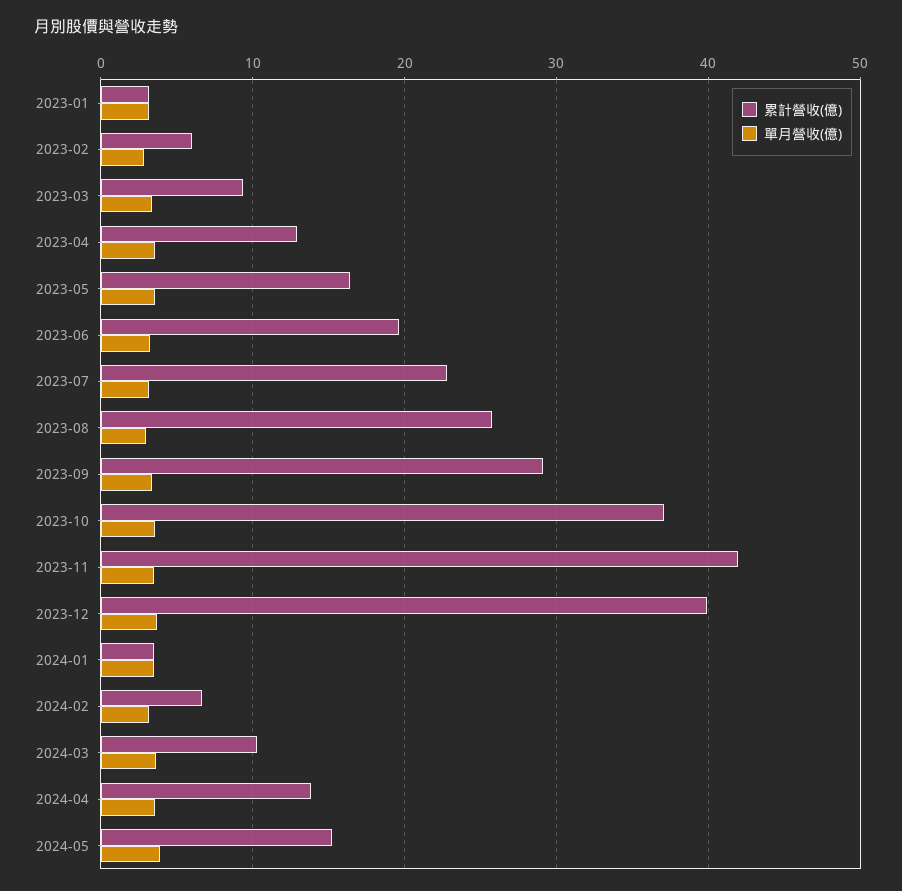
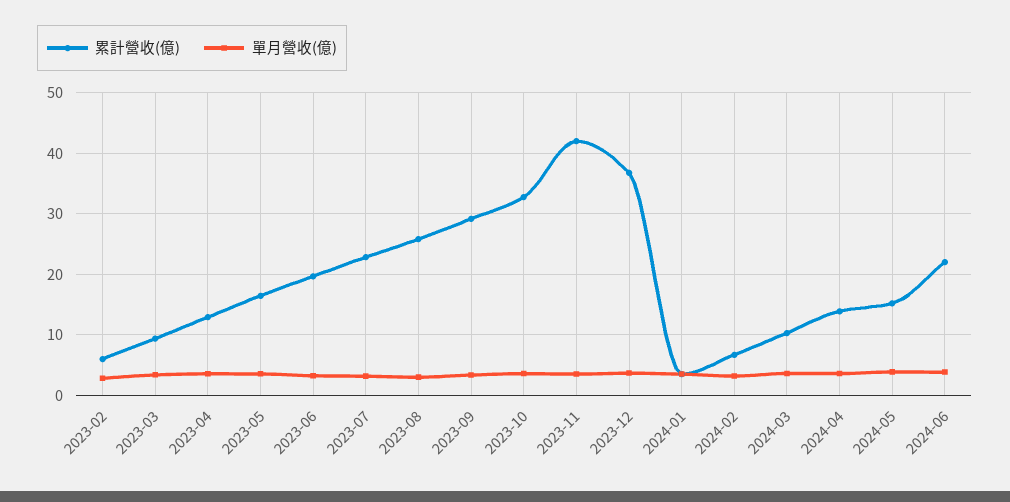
累計營收(億), 2023-01: 3 -> none
單月營收(億), 2023-01: 3 -> none
累計營收(億), 2023-10: 37 -> 33
累計營收(億), 2023-12: 40 -> 37
累計營收(億), 2024-06: none -> 22
單月營收(億), 2024-06: none -> 4

